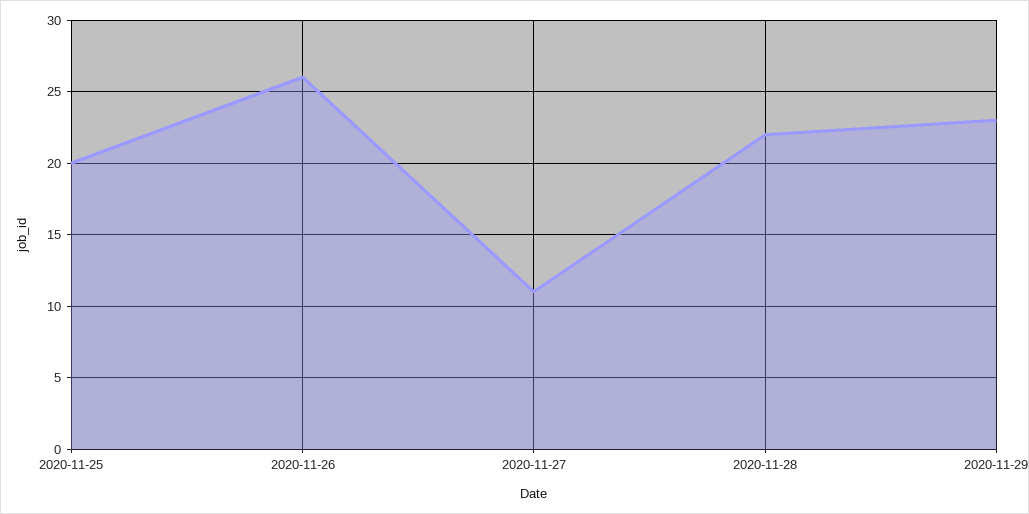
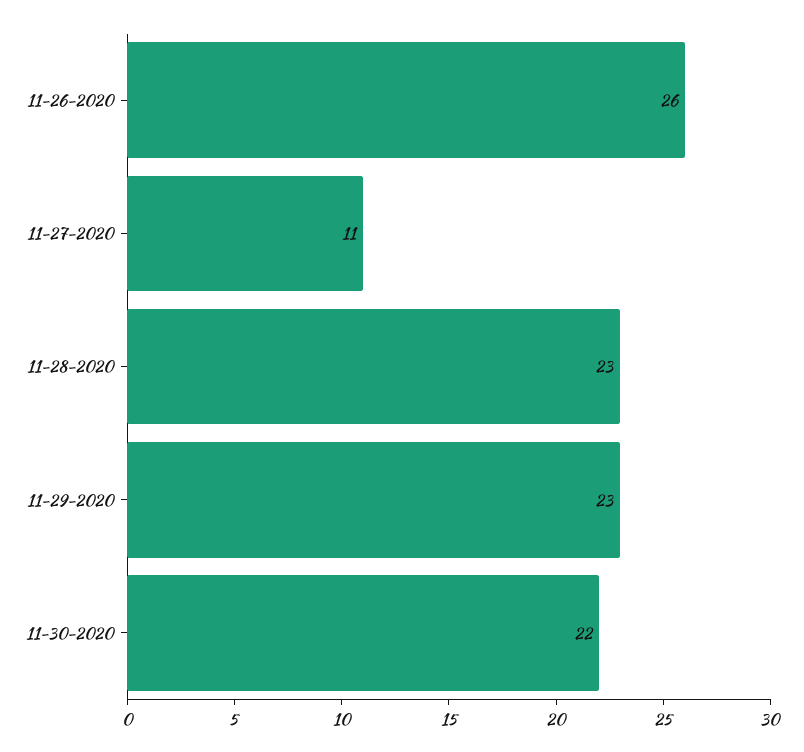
2020-11-25: 20 -> none
2020-11-28: 22 -> 23
11-30-2020: none -> 22

